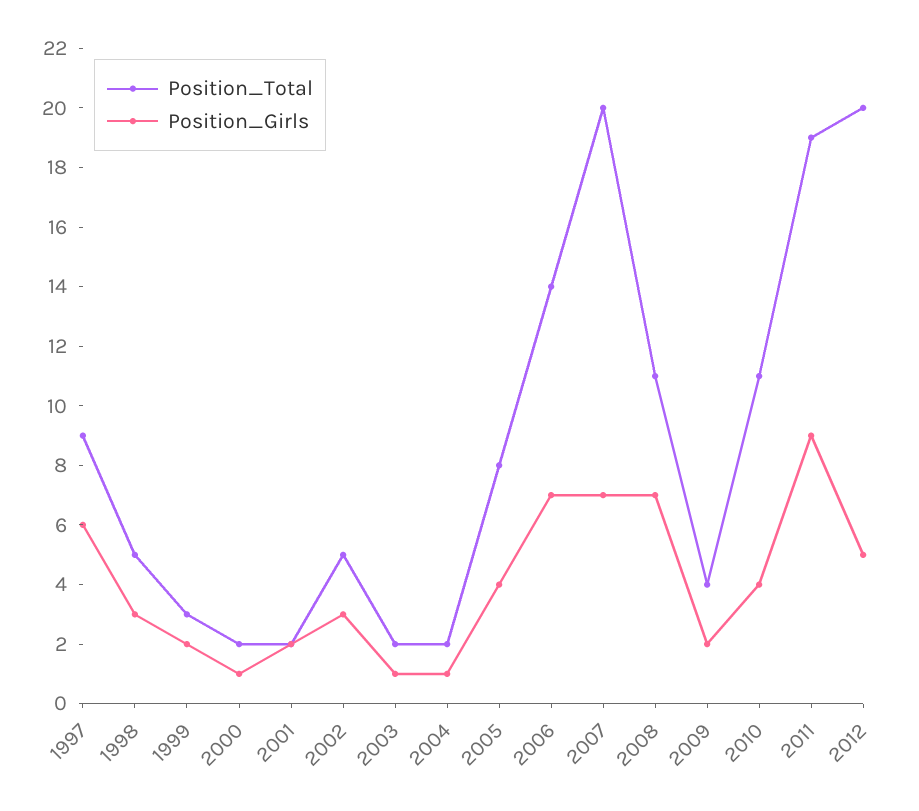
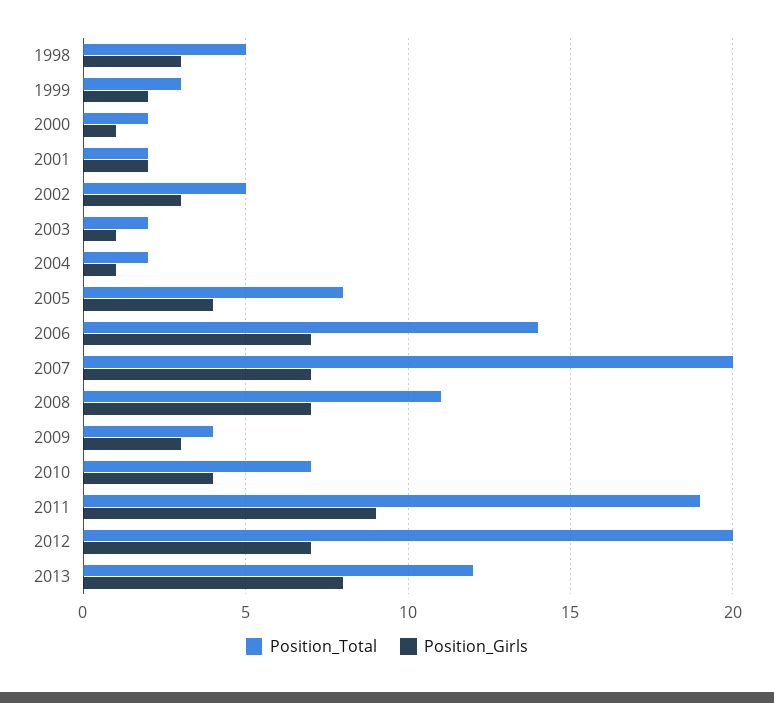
Position_Total, 1997: 9 -> none
Position_Girls, 1997: 6 -> none
Position_Girls, 2009: 2 -> 3
Position_Total, 2010: 11 -> 7
Position_Girls, 2012: 5 -> 7
Position_Total, 2013: none -> 12
Position_Girls, 2013: none -> 8

